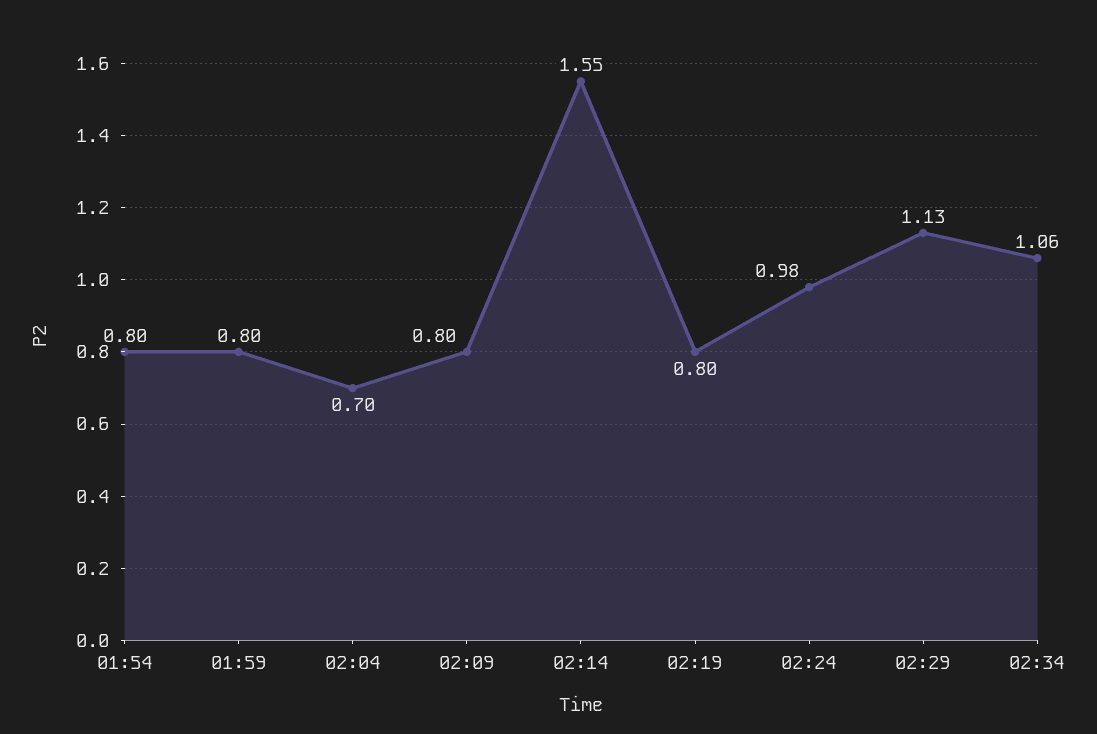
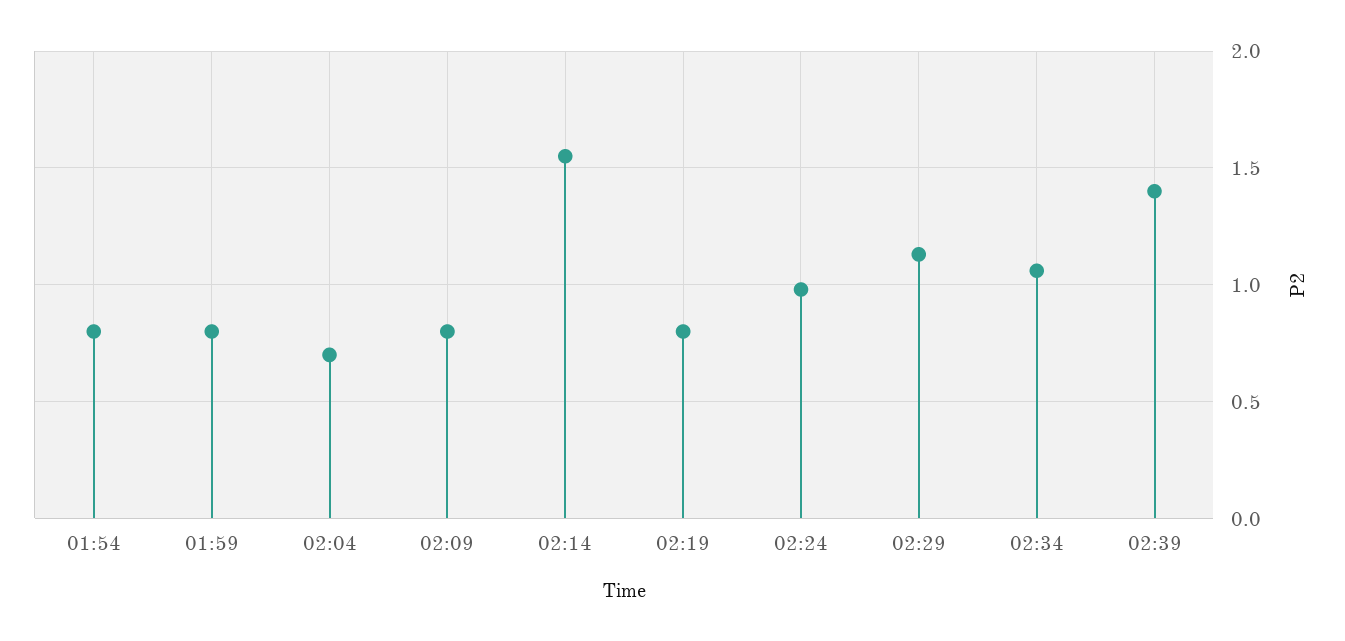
02:39: none -> 1.4

